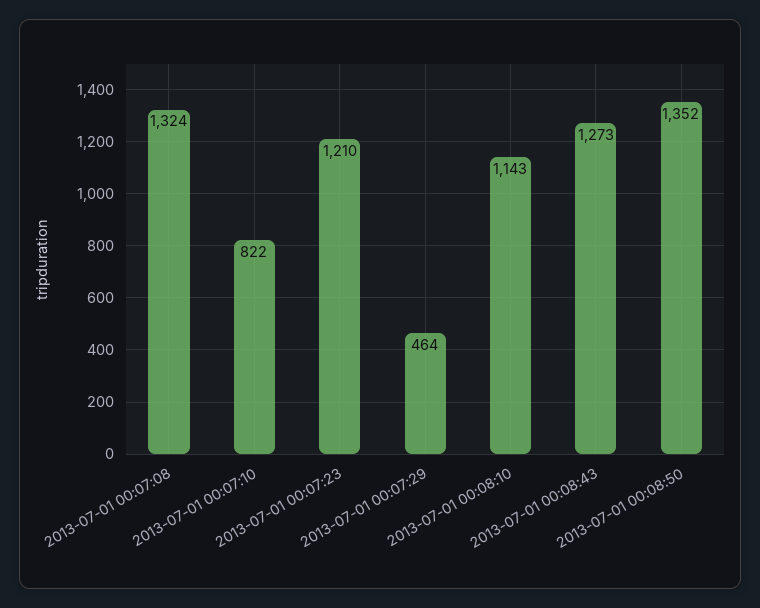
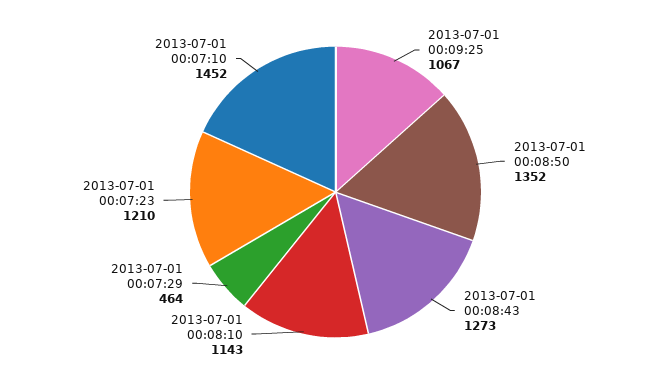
2013-07-01 00:07:08: 1324 -> none
2013-07-01 00:07:10: 822 -> 1452
2013-07-01 00:09:25: none -> 1067

